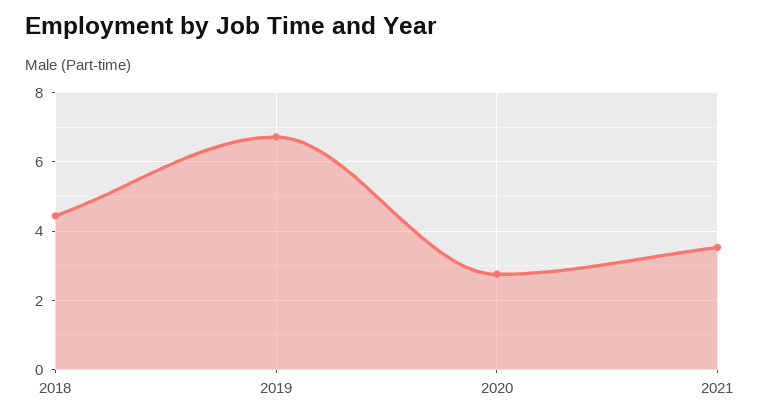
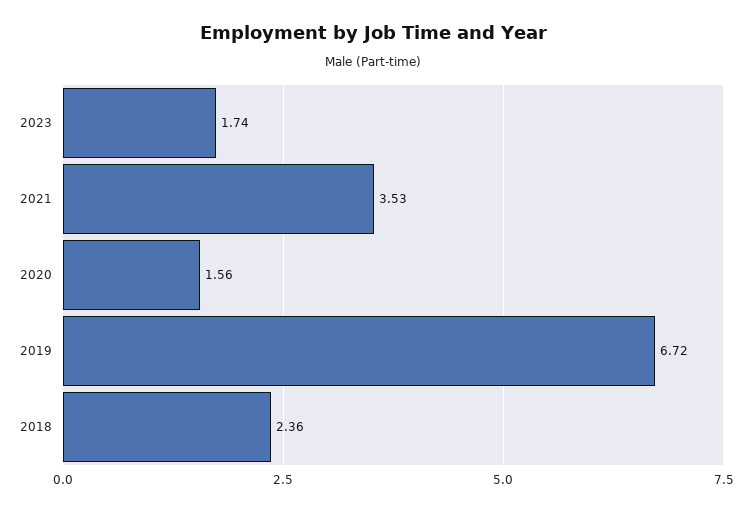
2018: 4.4 -> 2.36
2020: 2.8 -> 1.56
2023: none -> 1.74

